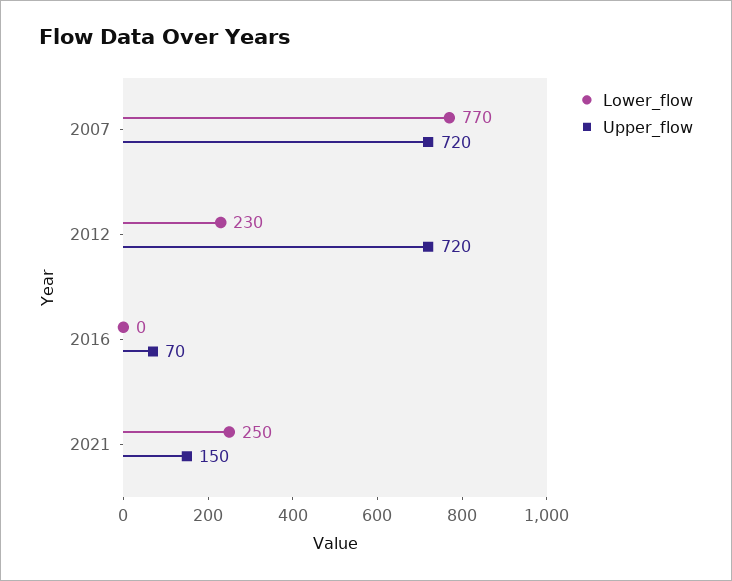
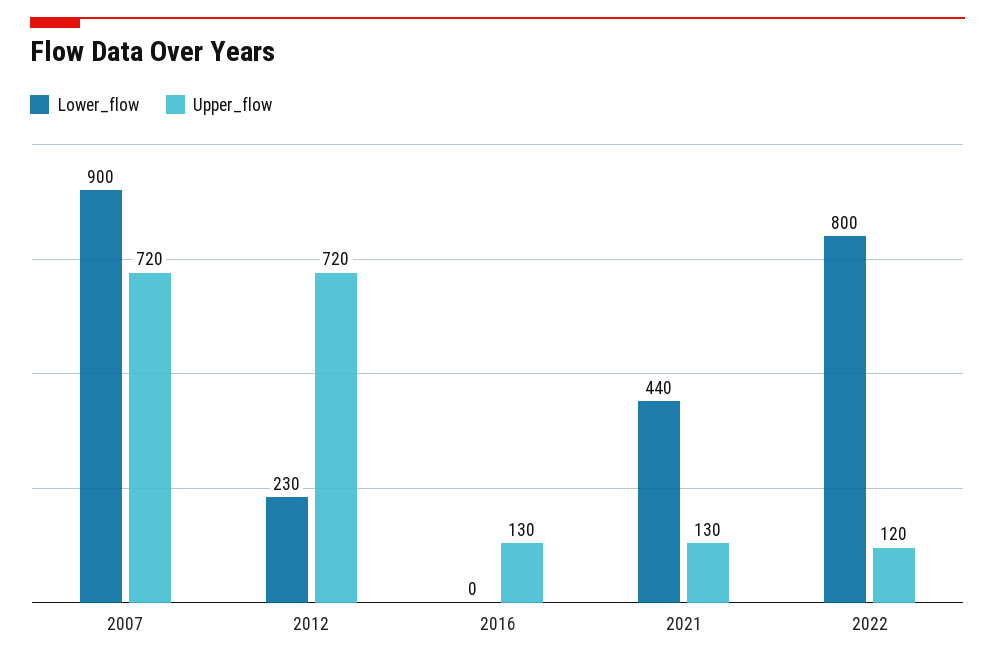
Lower_flow, 2007: 770 -> 900
Upper_flow, 2016: 70 -> 130
Lower_flow, 2021: 250 -> 440
Upper_flow, 2021: 150 -> 130
Lower_flow, 2022: none -> 800
Upper_flow, 2022: none -> 120

